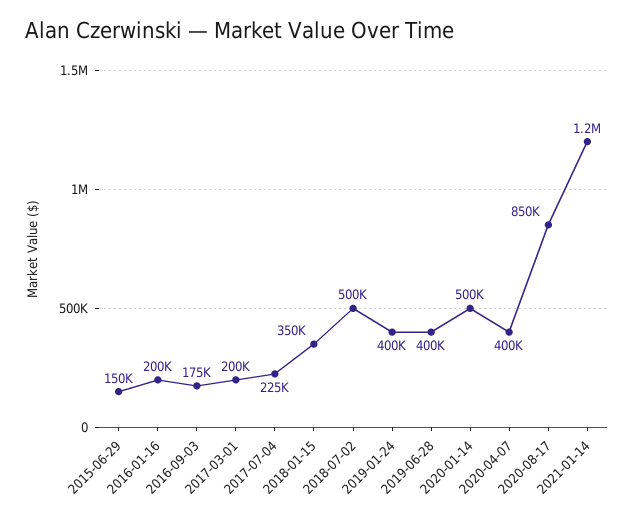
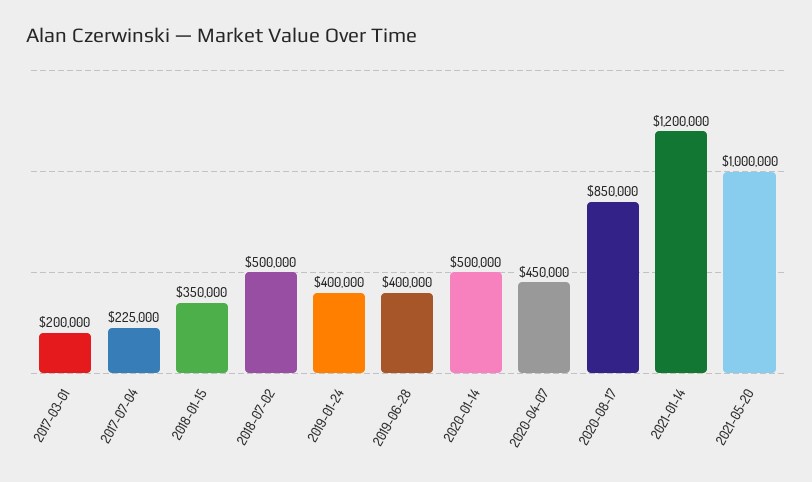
2015-06-29: 150000 -> none
2016-01-16: 200000 -> none
2016-09-03: 175000 -> none
2020-04-07: 400000 -> 450000
2021-05-20: none -> 1000000

